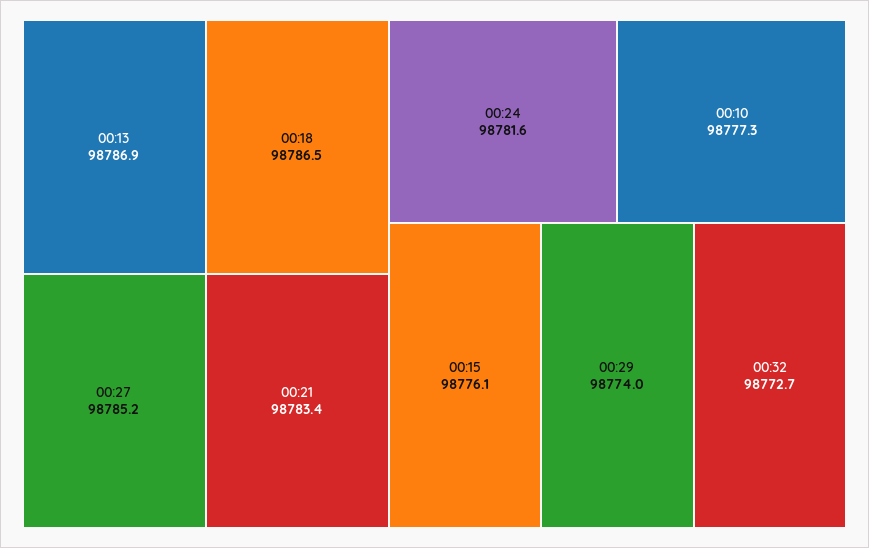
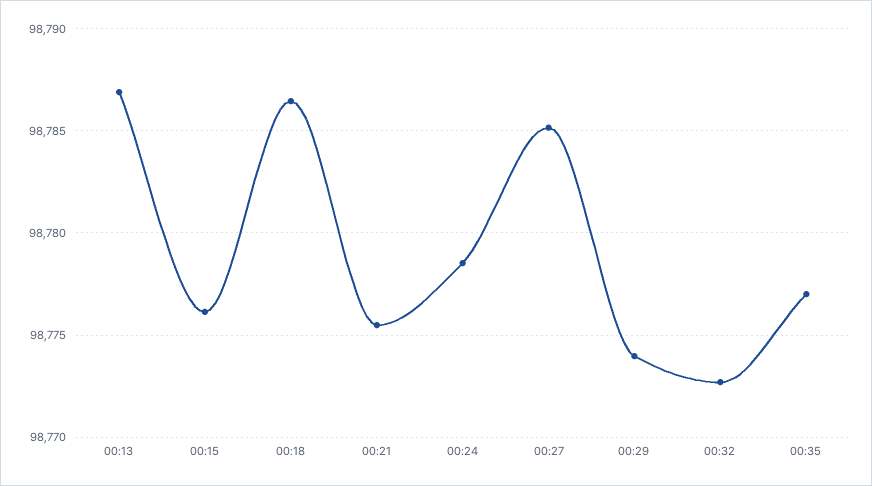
00:21: 98783.4 -> 98775.5
00:24: 98781.6 -> 98778.5
00:10: 98777.3 -> none
00:35: none -> 98777

